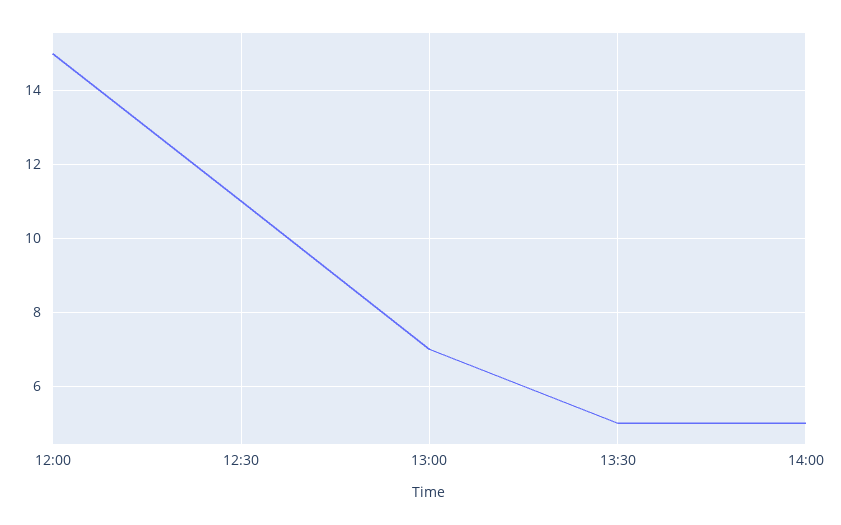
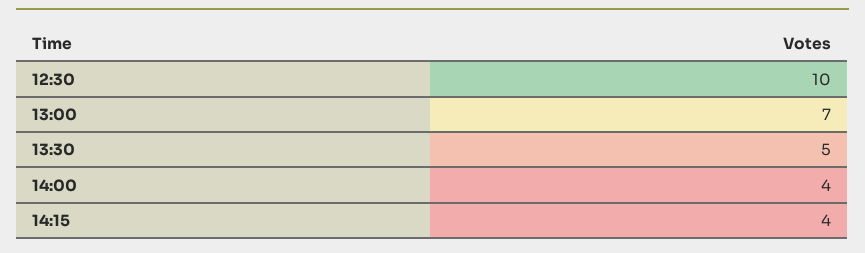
12:00: 15 -> none
12:30: 11 -> 10
14:00: 5 -> 4
14:15: none -> 4

